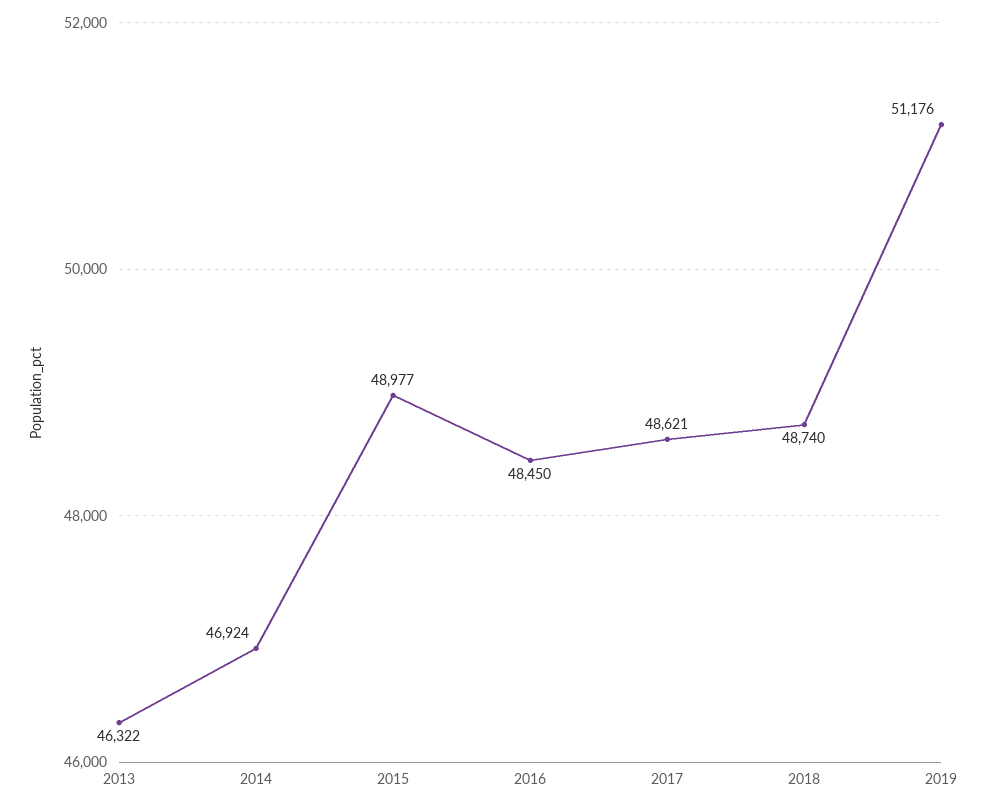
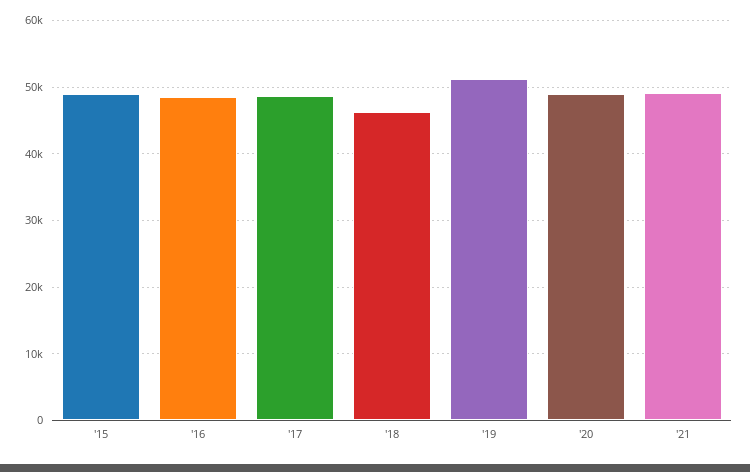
2013: 46322 -> none
2014: 46924 -> none
2018: 48740 -> 46000
'20: none -> 49000
'21: none -> 49000

